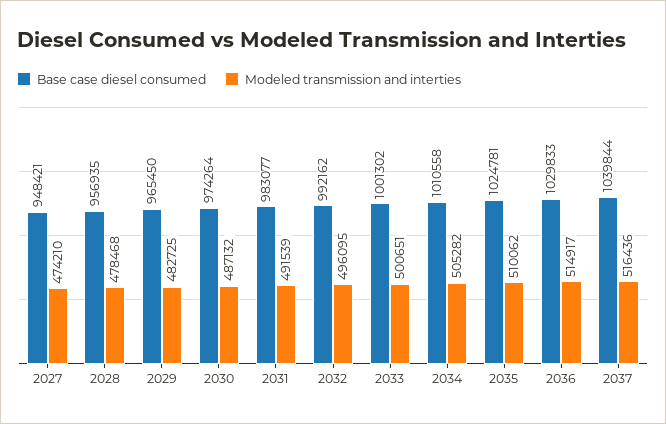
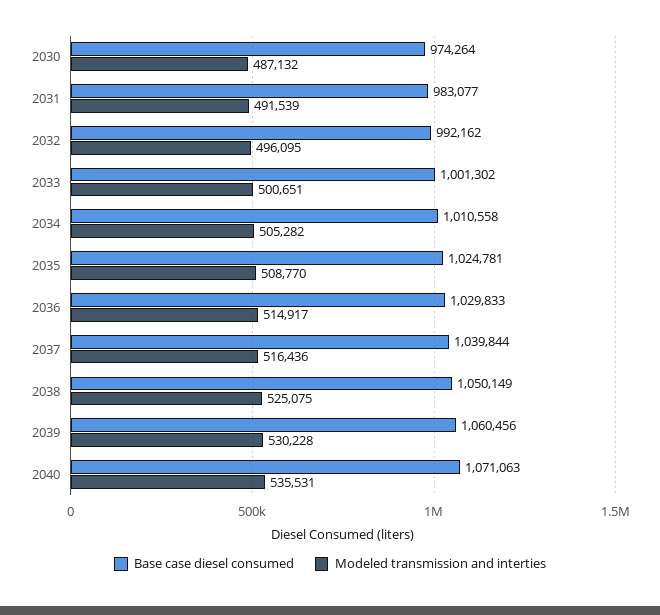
Base case diesel consumed, 2027: 948421 -> none
Modeled transmission and interties, 2027: 474210 -> none
Base case diesel consumed, 2028: 956935 -> none
Modeled transmission and interties, 2028: 478468 -> none
Base case diesel consumed, 2029: 965450 -> none
Modeled transmission and interties, 2029: 482725 -> none
Modeled transmission and interties, 2035: 510062 -> 508770
Base case diesel consumed, 2038: none -> 1050149
Modeled transmission and interties, 2038: none -> 525075
Base case diesel consumed, 2039: none -> 1060456
Modeled transmission and interties, 2039: none -> 530228
Base case diesel consumed, 2040: none -> 1071063
Modeled transmission and interties, 2040: none -> 535531

